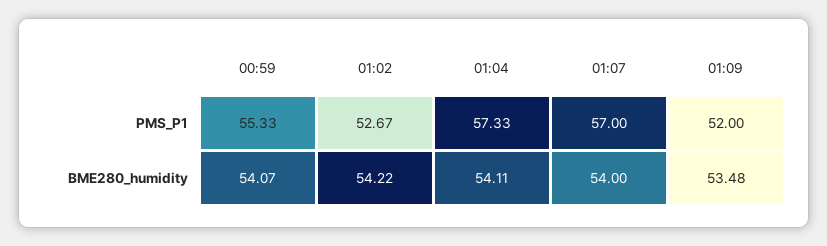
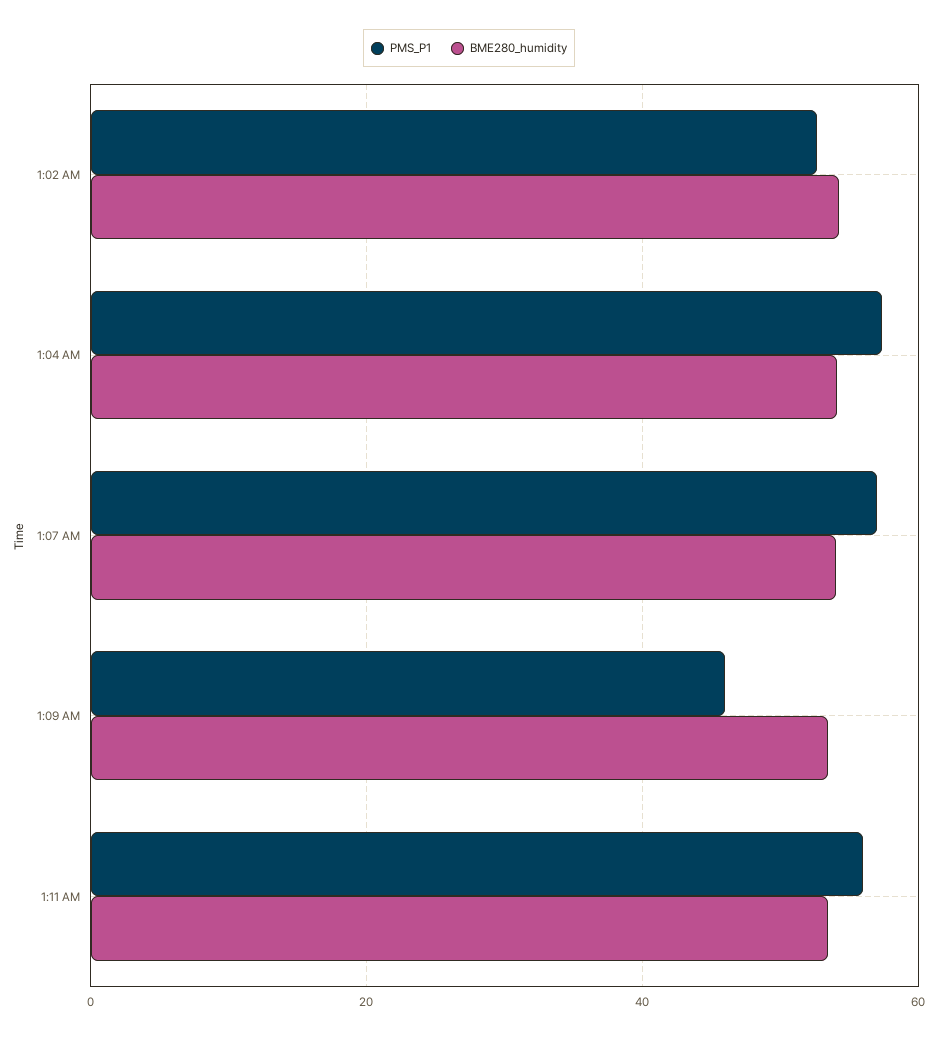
PMS_P1, 00:59: 55.33 -> none
PMS_P1, 01:09: 52 -> 46
BME280_humidity, 00:59: 54.07 -> none
PMS_P1, 1:11 AM: none -> 56
BME280_humidity, 1:11 AM: none -> 54

